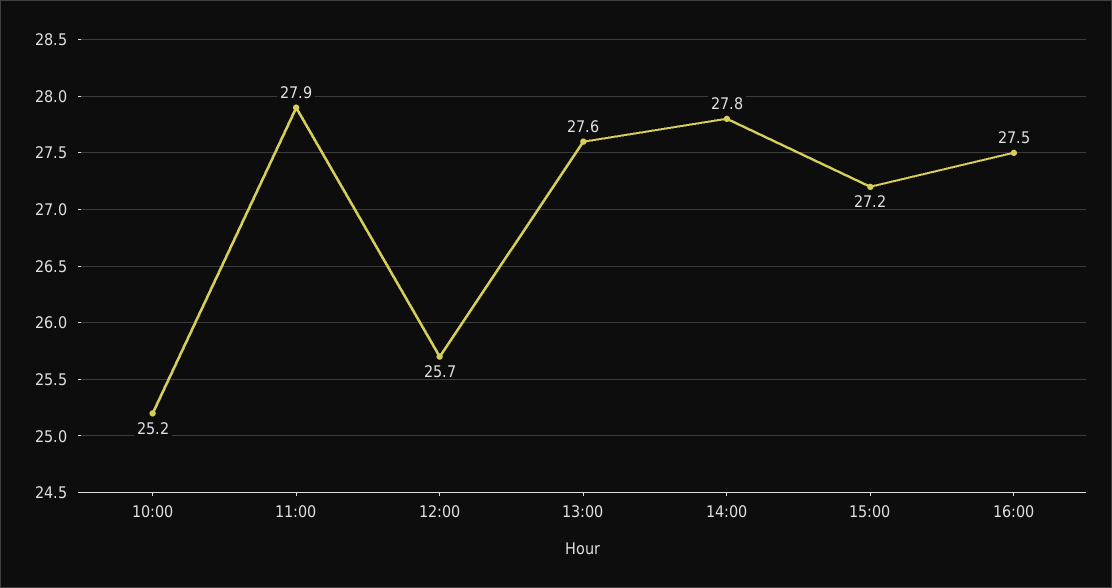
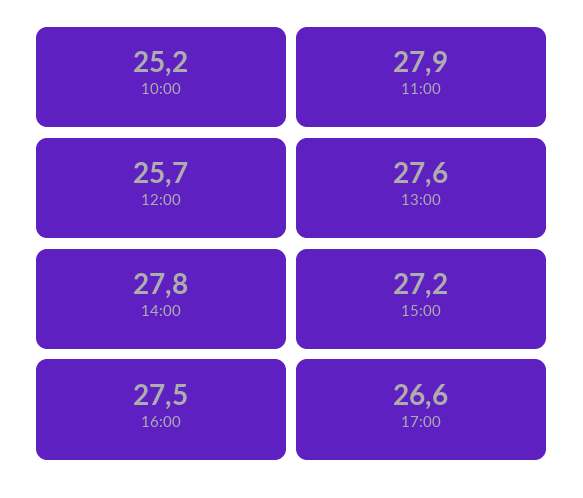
17:00: none -> 26.6

